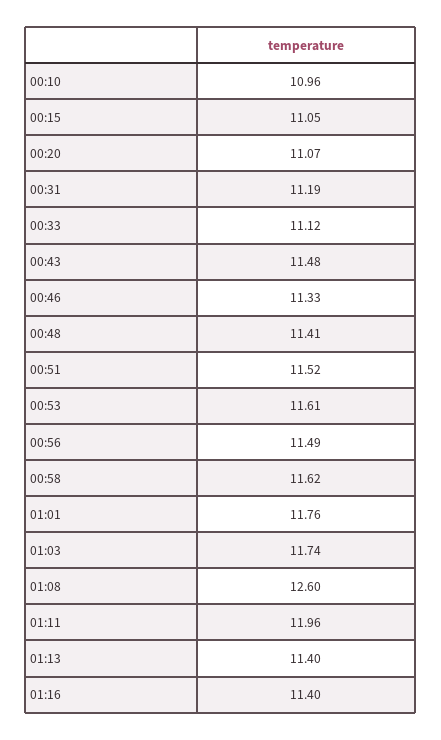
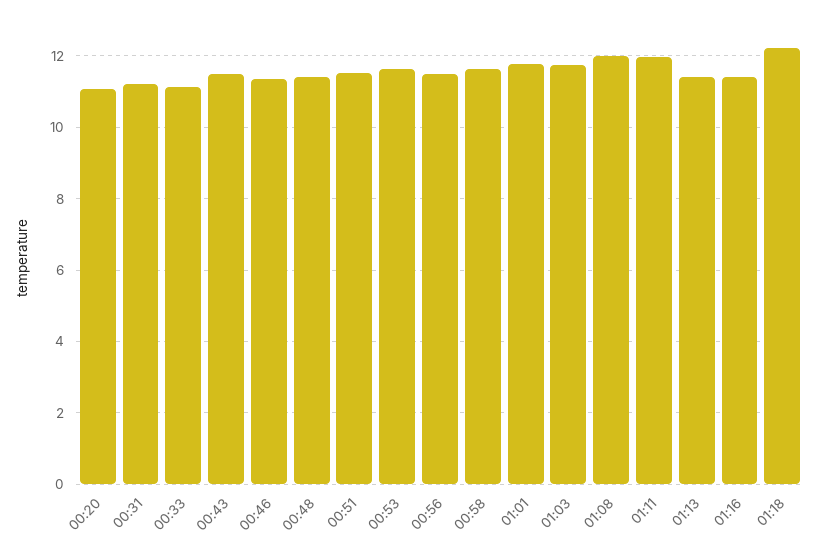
00:10: 10.96 -> none
00:15: 11.05 -> none
01:08: 12.6 -> 12
01:18: none -> 12.2

